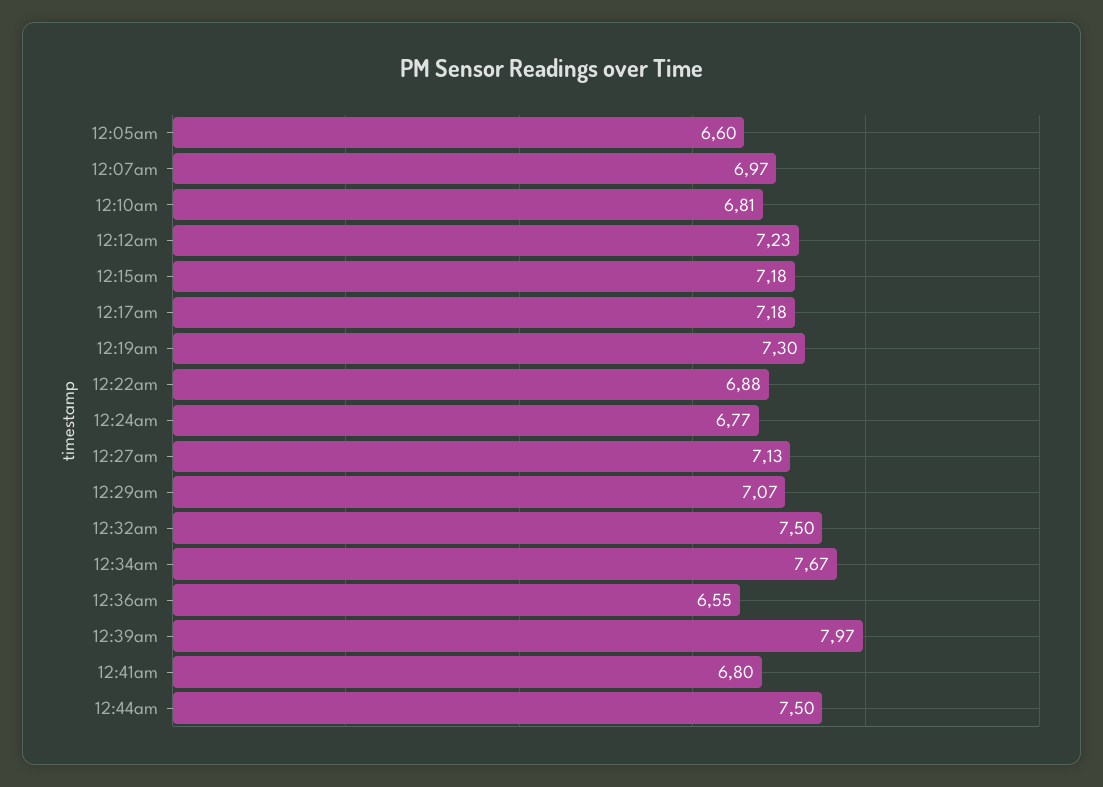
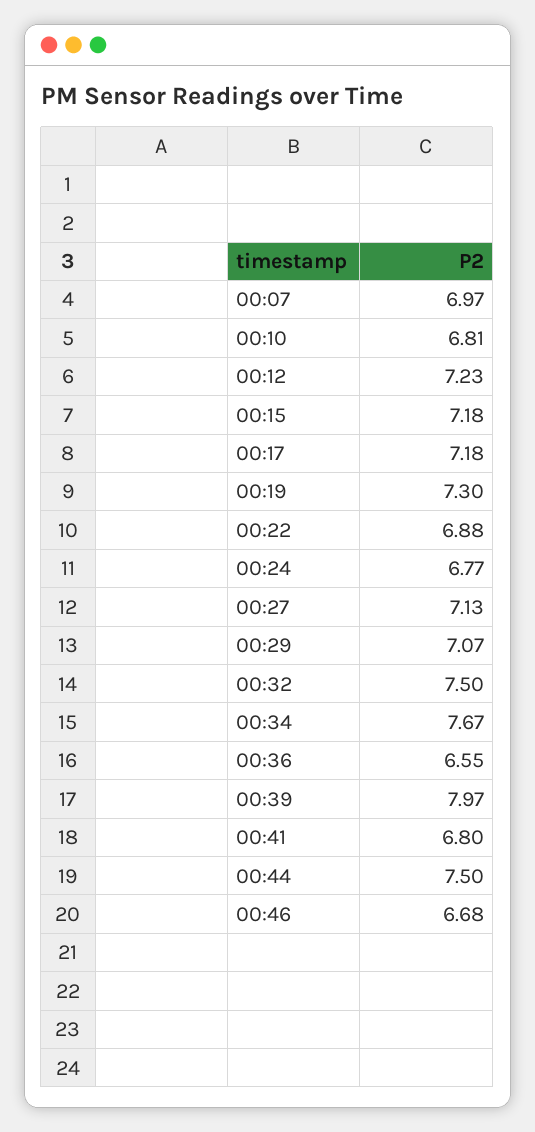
12:05am: 6.6 -> none
00:46: none -> 6.68

